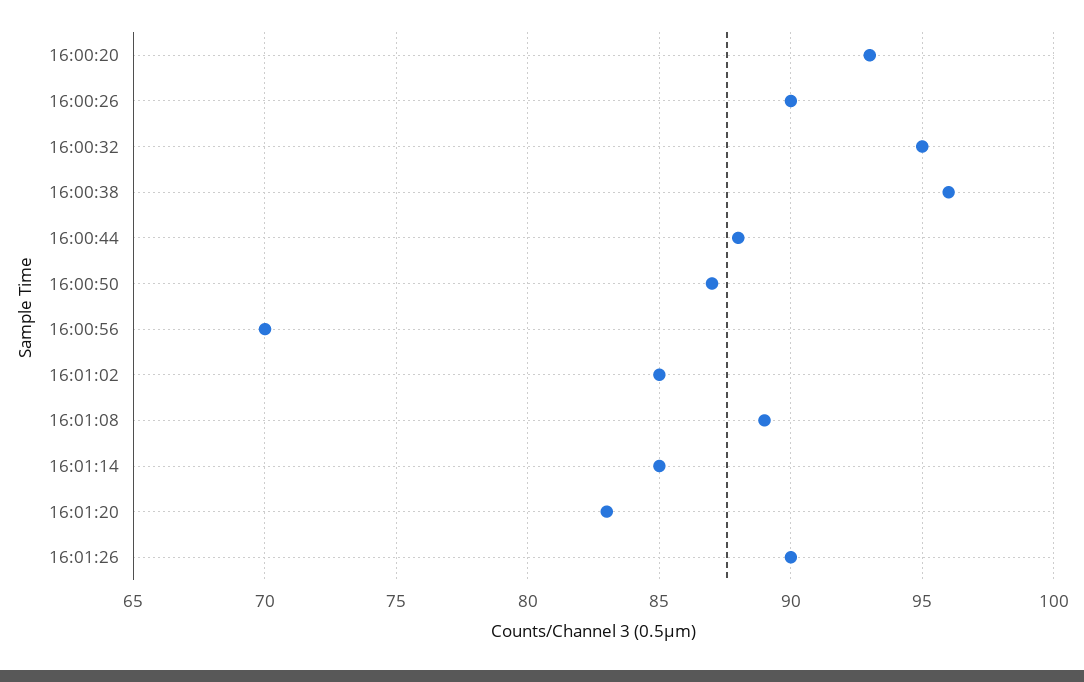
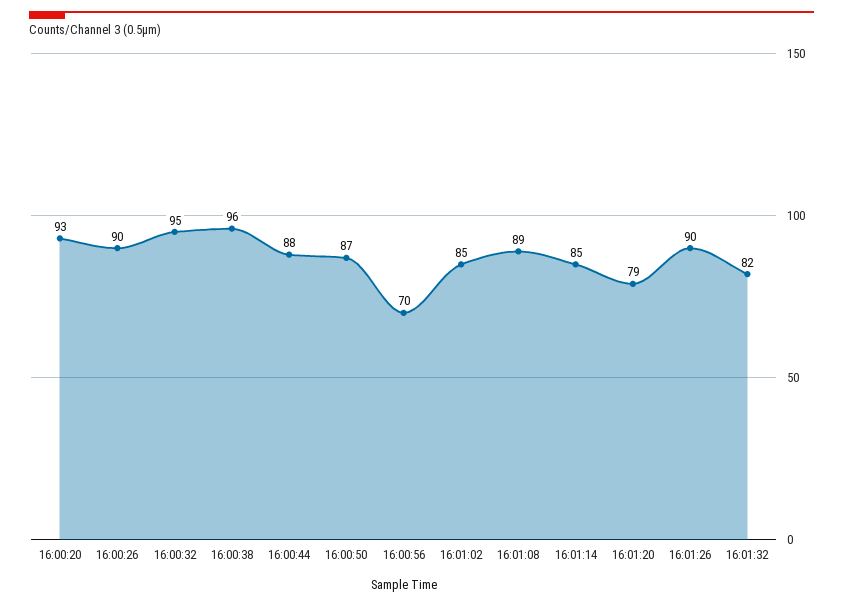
16:01:20: 83 -> 79
16:01:32: none -> 82

